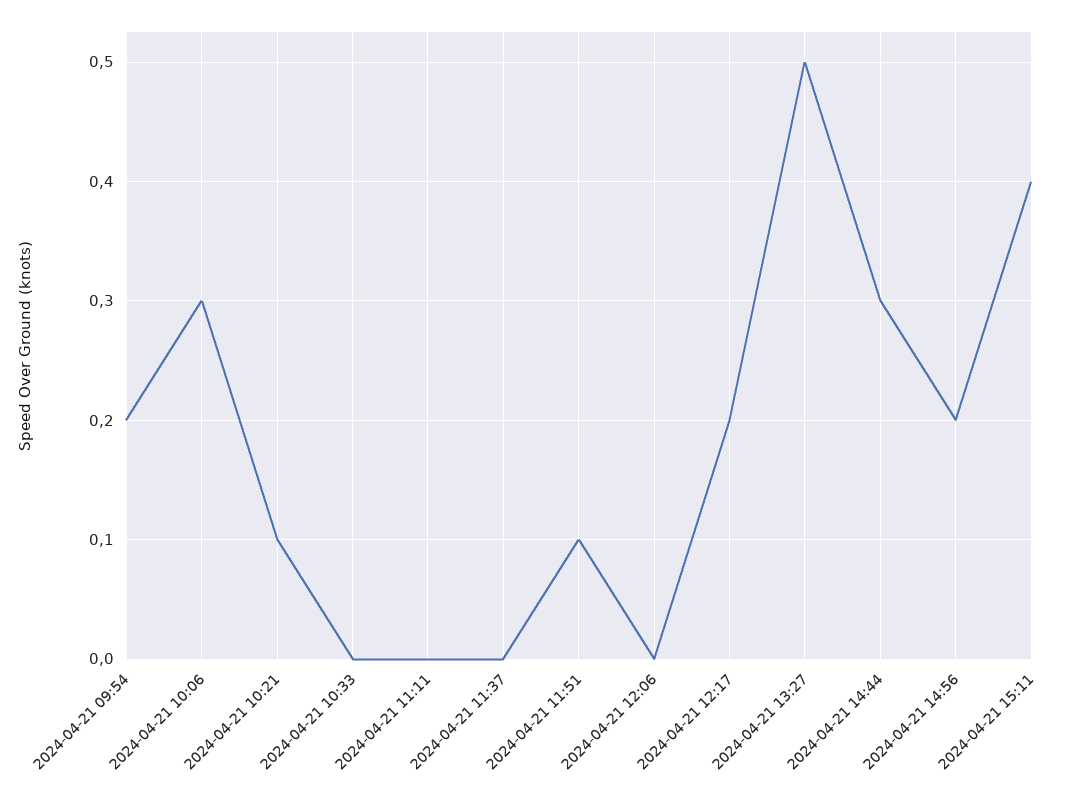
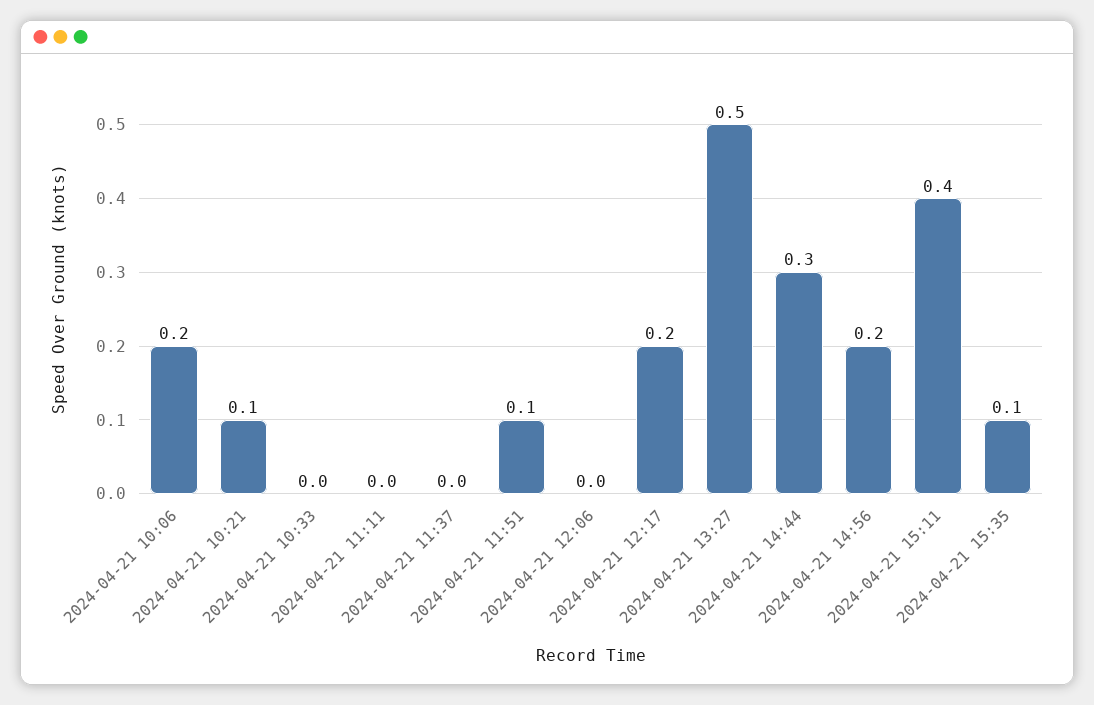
2024-04-21 09:54: 0.2 -> none
2024-04-21 10:06: 0.3 -> 0.2
2024-04-21 15:35: none -> 0.1

